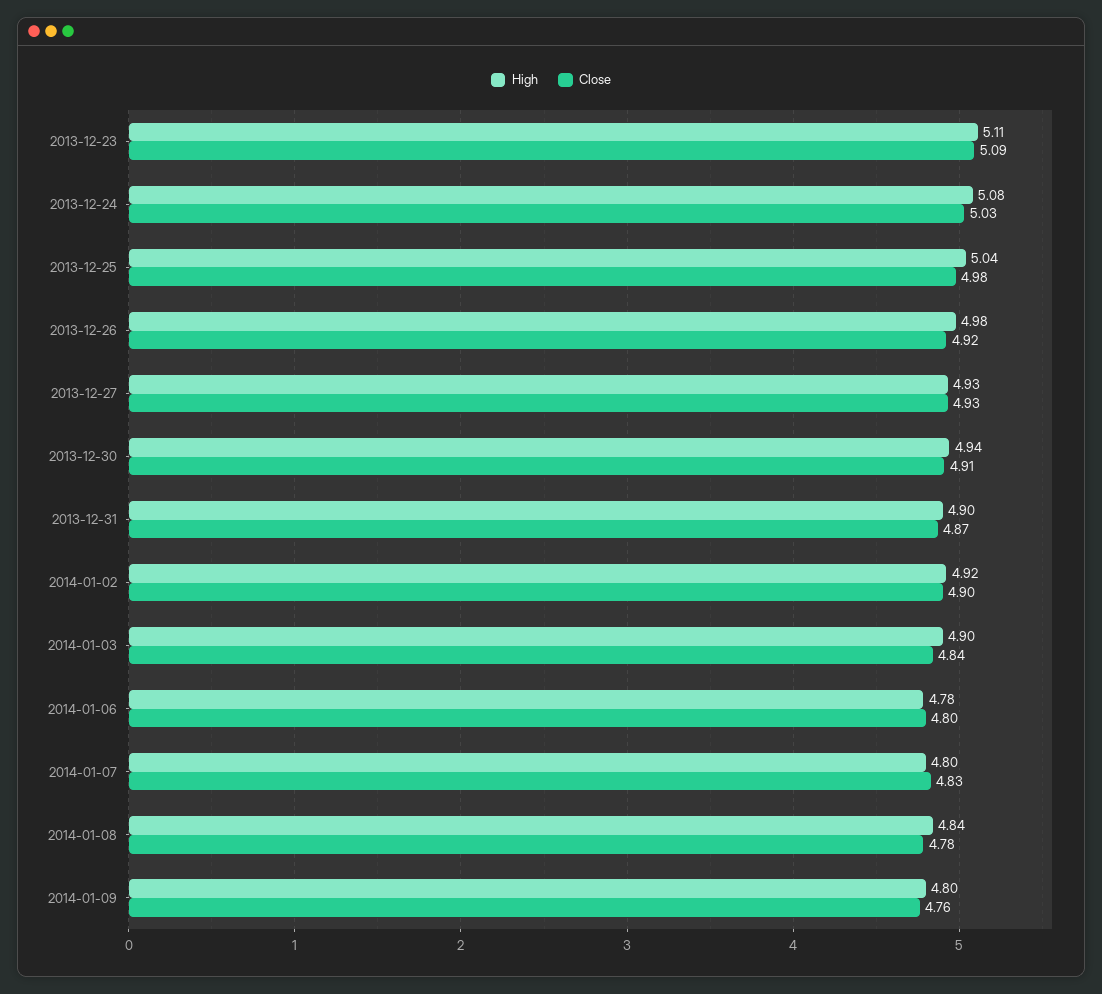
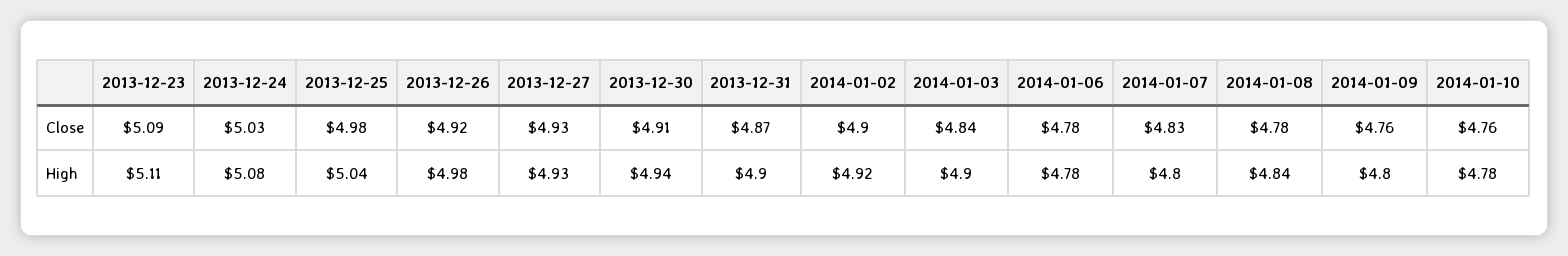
Close, 2014-01-06: 4.8 -> 4.78
Close, 2014-01-10: none -> 4.76
High, 2014-01-10: none -> 4.78

